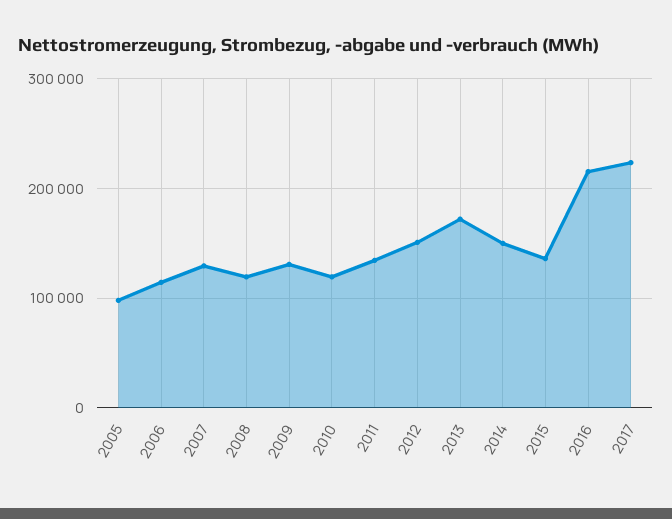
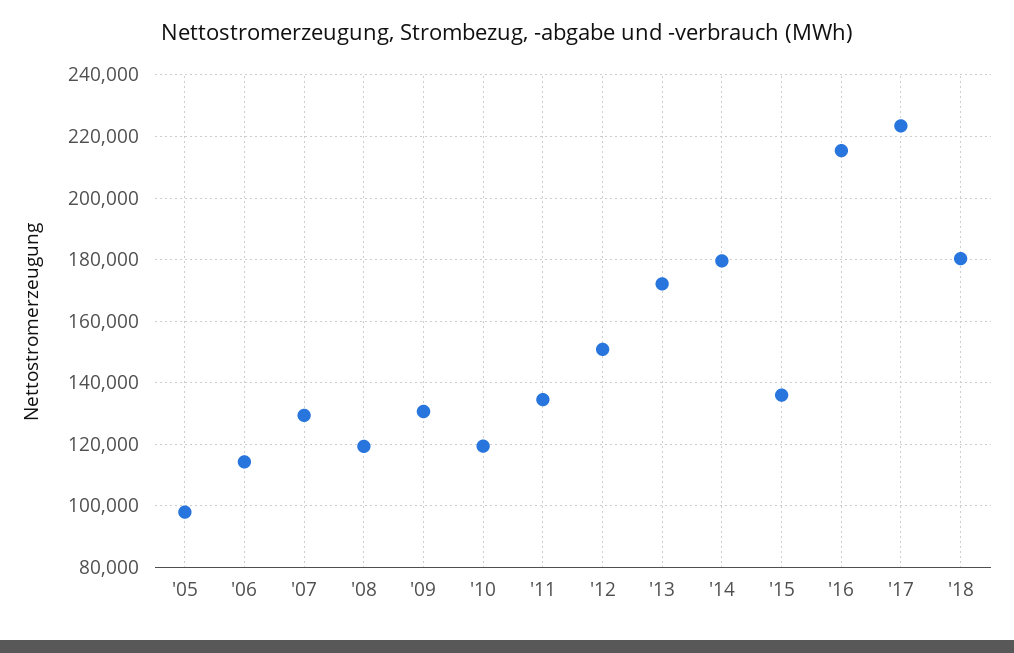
2014: 150000 -> 180000
'18: none -> 180000

